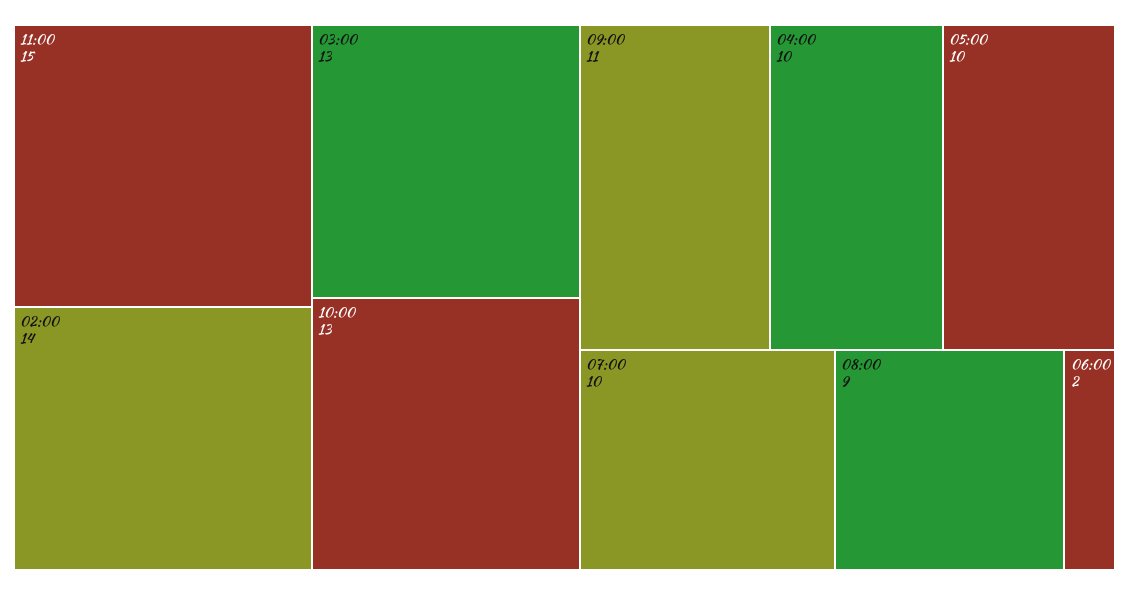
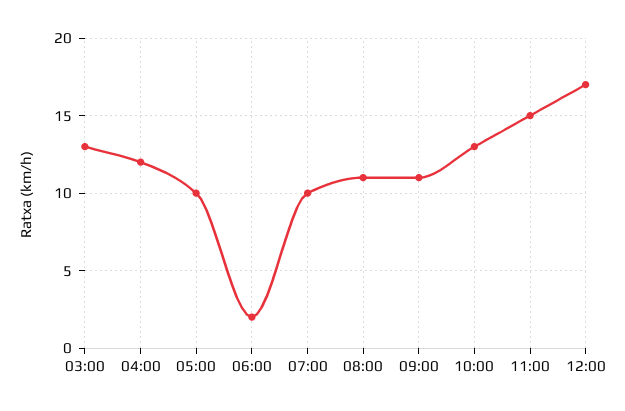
02:00: 14 -> none
04:00: 10 -> 12
08:00: 9 -> 11
12:00: none -> 17

